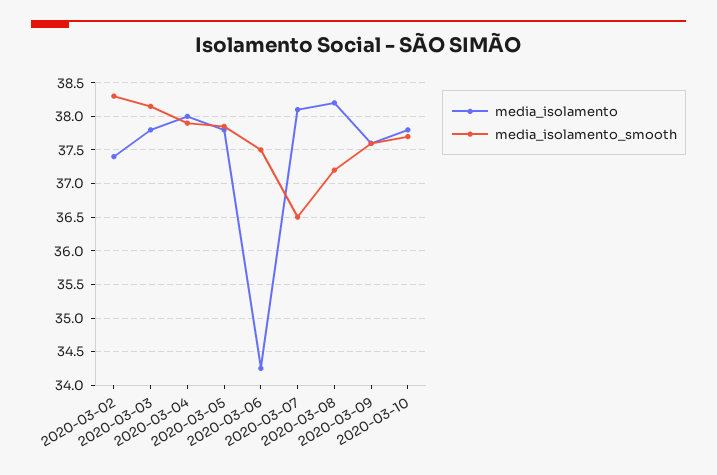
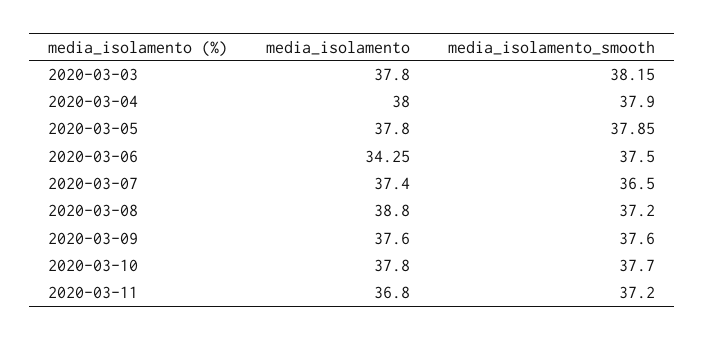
media_isolamento, 2020-03-02: 37.4 -> none
media_isolamento_smooth, 2020-03-02: 38.3 -> none
media_isolamento, 2020-03-07: 38.1 -> 37.4
media_isolamento, 2020-03-08: 38.2 -> 38.8
media_isolamento, 2020-03-11: none -> 36.8
media_isolamento_smooth, 2020-03-11: none -> 37.2

